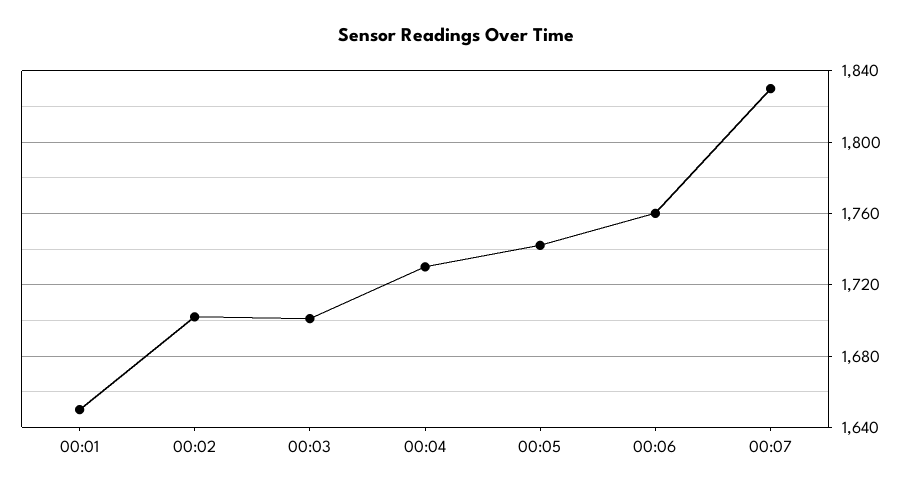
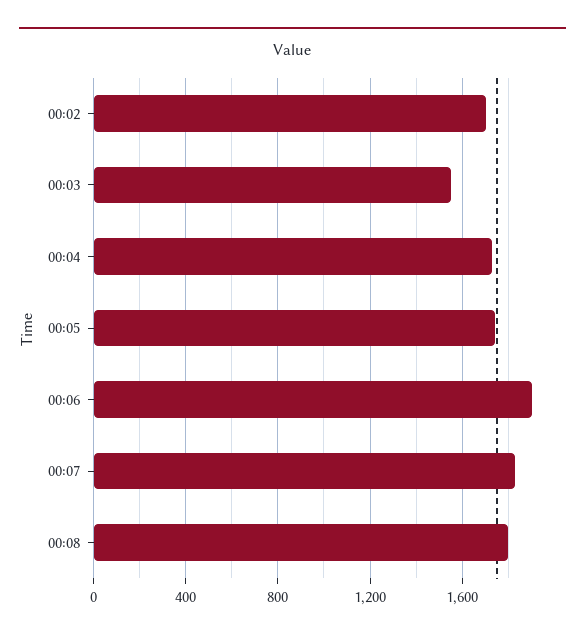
00:01: 1650 -> none
00:03: 1700 -> 1550
00:06: 1760 -> 1900
00:08: none -> 1800

